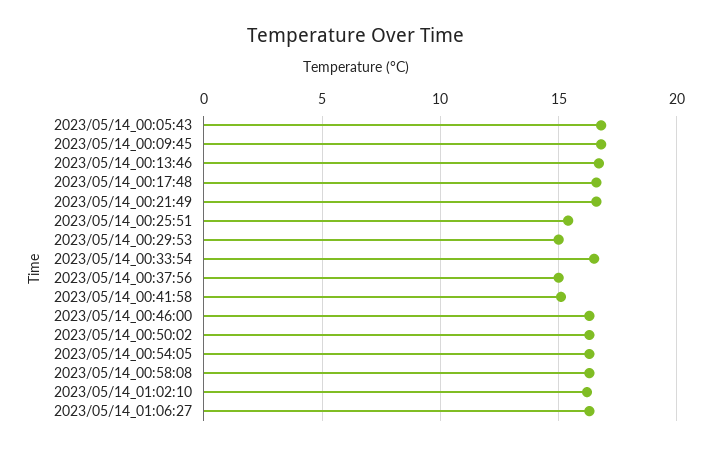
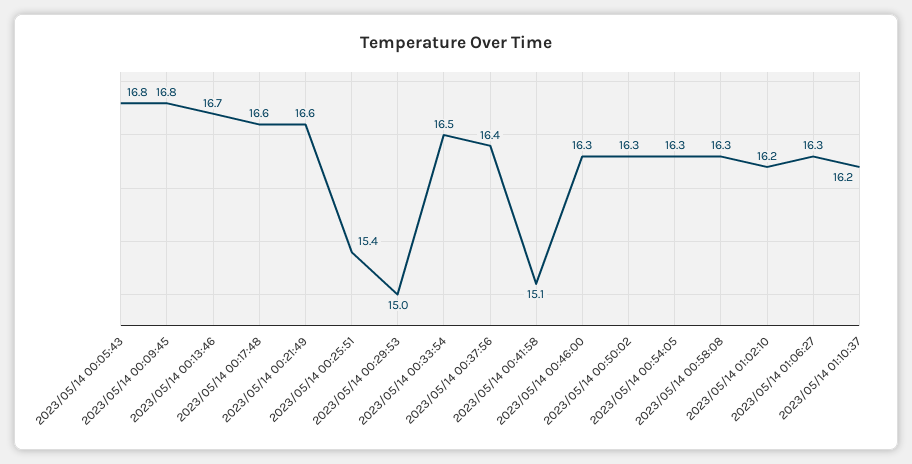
2023/05/14_00:37:56: 15 -> 16.4
2023/05/14 01:10:37: none -> 16.2

